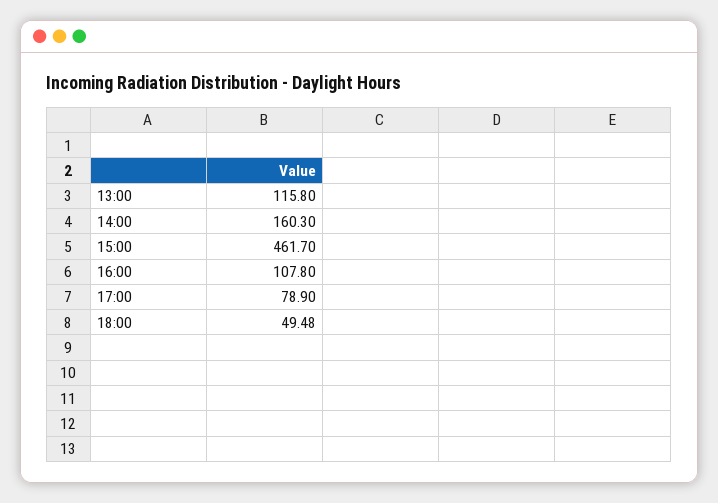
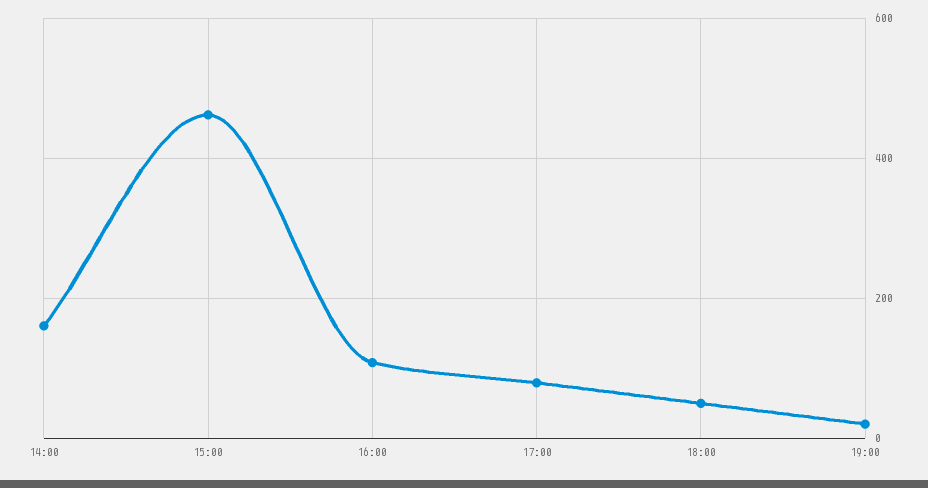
13:00: 115.8 -> none
19:00: none -> 20

